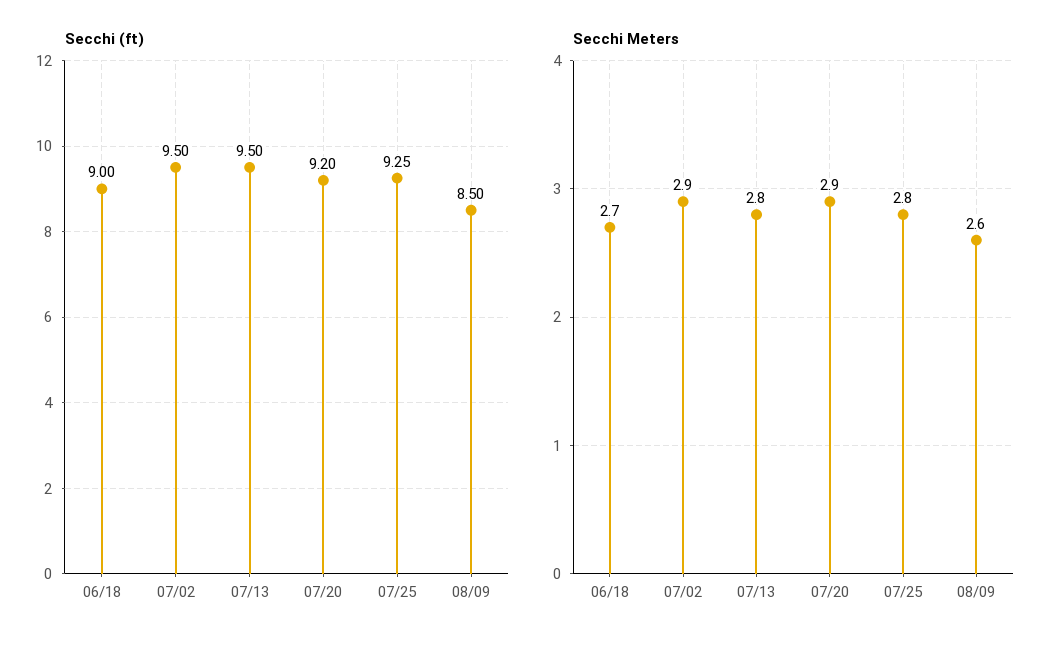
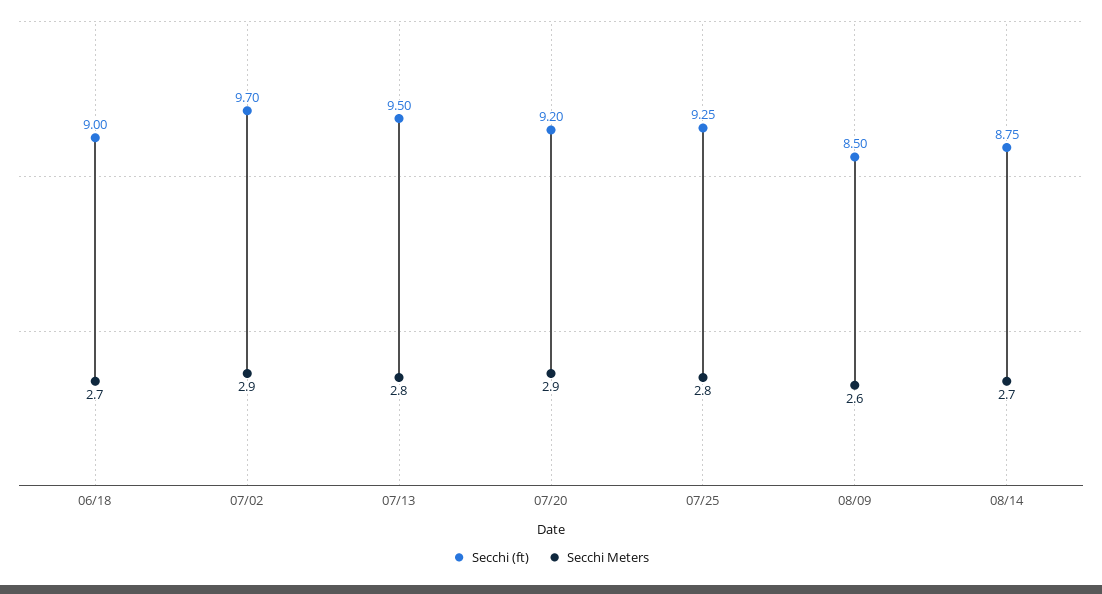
Secchi (ft), 07/02: 9.5 -> 9.7
Secchi (ft), 08/14: none -> 8.75
Secchi Meters, 08/14: none -> 2.7

